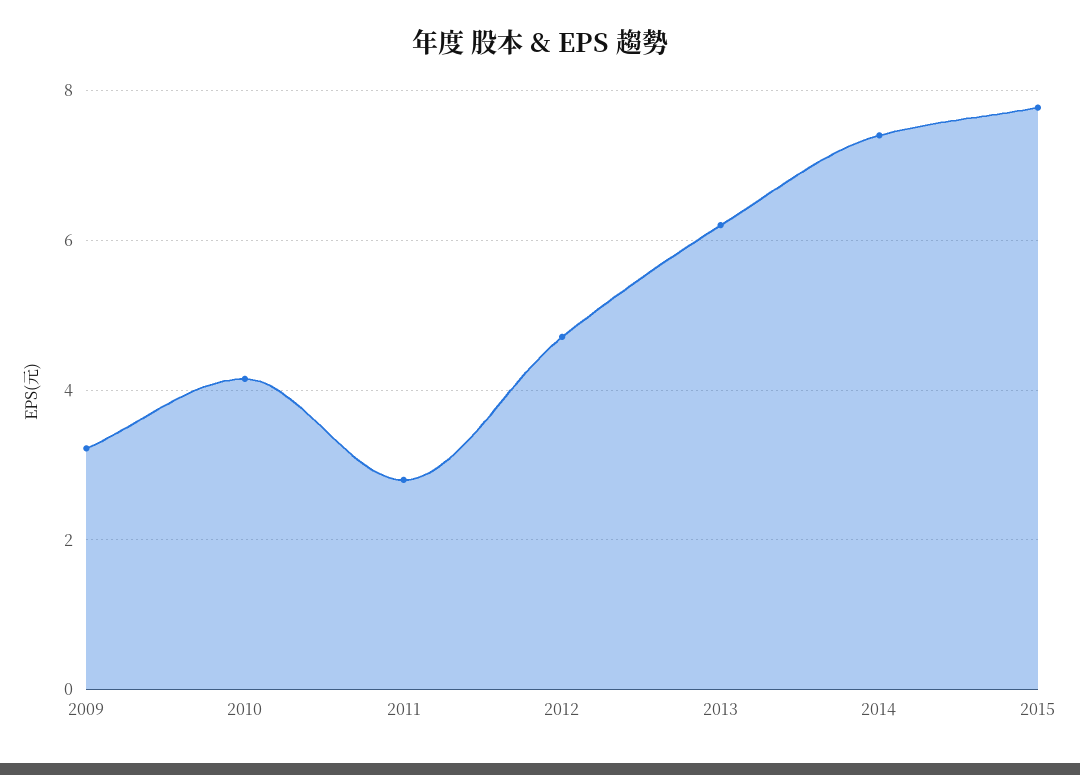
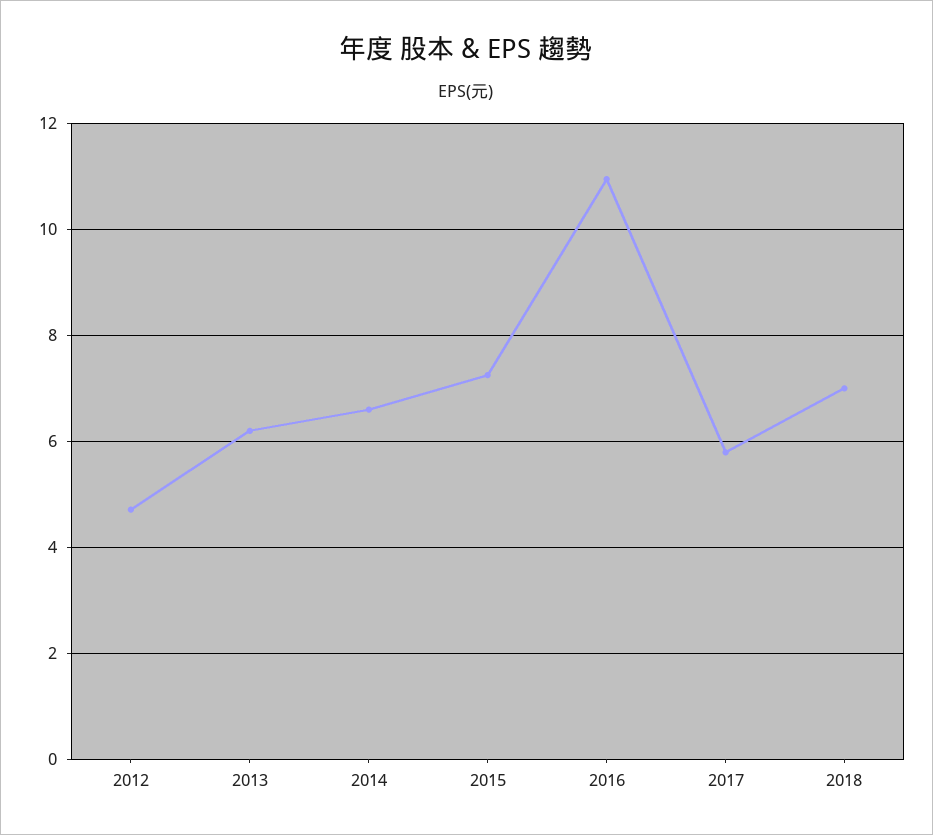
2009: 3.2 -> none
2010: 4.2 -> none
2011: 2.8 -> none
2014: 7.4 -> 6.6
2015: 7.8 -> 7.2
2016: none -> 11
2017: none -> 5.8
2018: none -> 7

